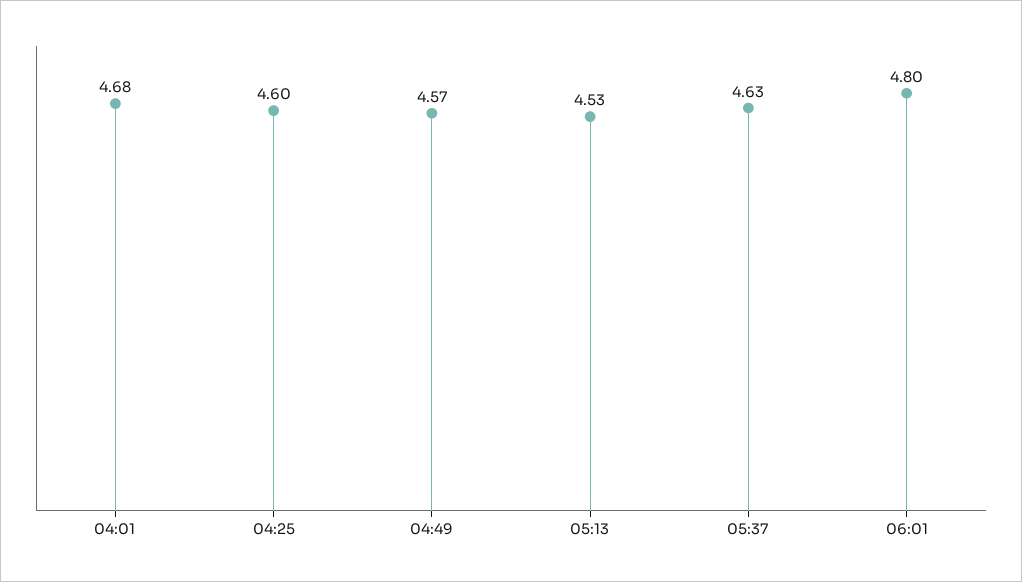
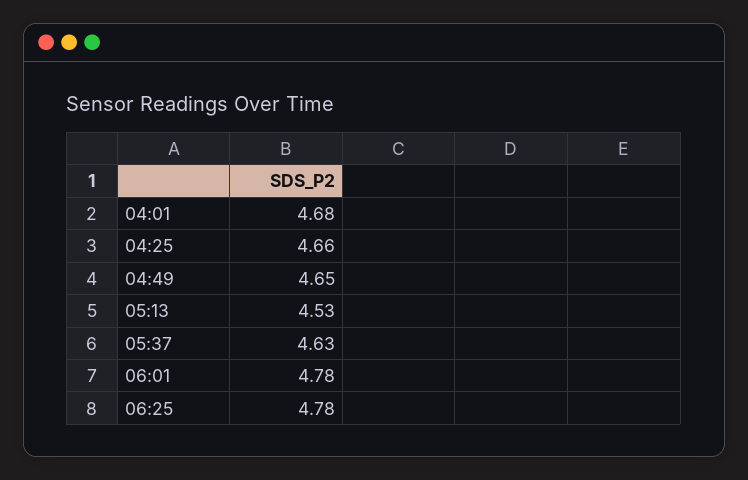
04:25: 4.6 -> 4.66
04:49: 4.57 -> 4.65
06:01: 4.8 -> 4.78
06:25: none -> 4.78

